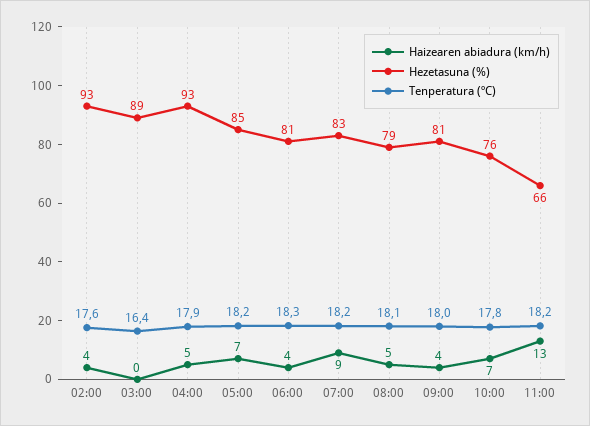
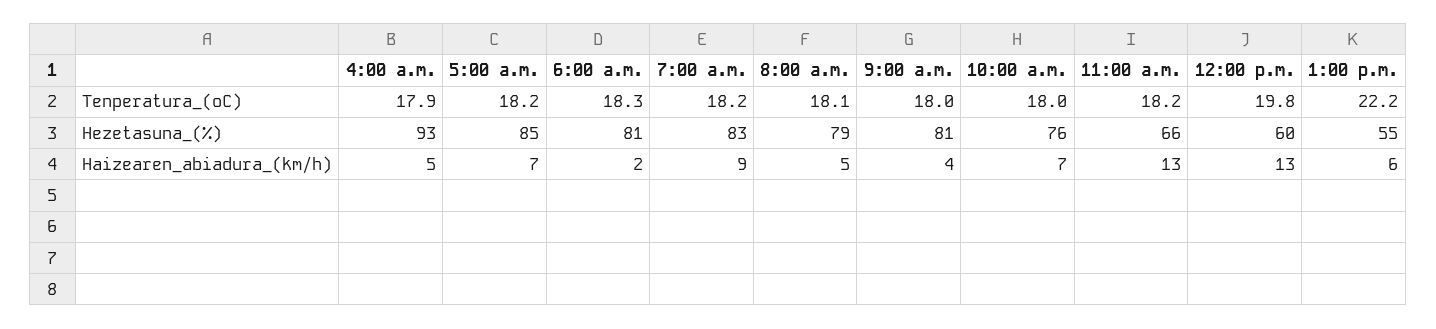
Haizearen abiadura (km/h), 02:00: 4 -> none
Hezetasuna (%), 02:00: 93 -> none
Tenperatura (ºC), 02:00: 17.6 -> none
Haizearen abiadura (km/h), 03:00: 0 -> none
Hezetasuna (%), 03:00: 89 -> none
Tenperatura (ºC), 03:00: 16.4 -> none
Haizearen abiadura (km/h), 06:00: 4 -> 2
Tenperatura (ºC), 10:00: 17.8 -> 18
Tenperatura (ºC), 12:00 p.m.: none -> 19.8
Tenperatura (ºC), 1:00 p.m.: none -> 22.2
Hezetasuna (%), 12:00 p.m.: none -> 60
Hezetasuna (%), 1:00 p.m.: none -> 55
Haizearen abiadura (km/h), 12:00 p.m.: none -> 13
Haizearen abiadura (km/h), 1:00 p.m.: none -> 6

